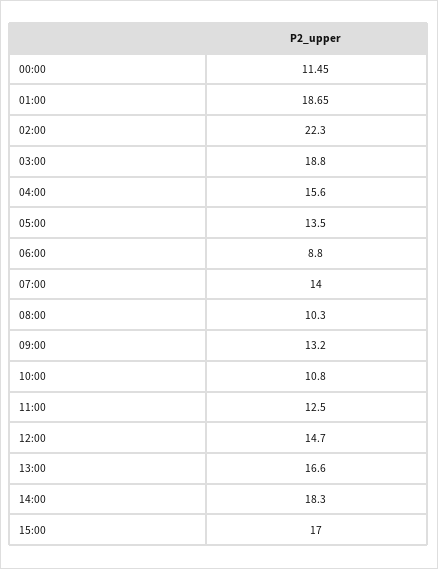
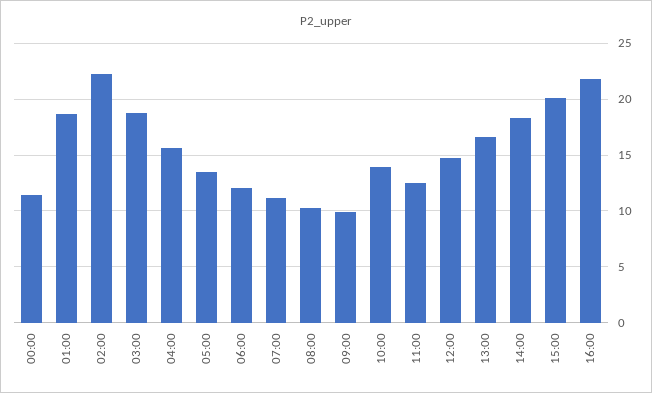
06:00: 8.8 -> 12
07:00: 14 -> 11
09:00: 13.2 -> 10
10:00: 10.8 -> 14
15:00: 17 -> 20
16:00: none -> 22

